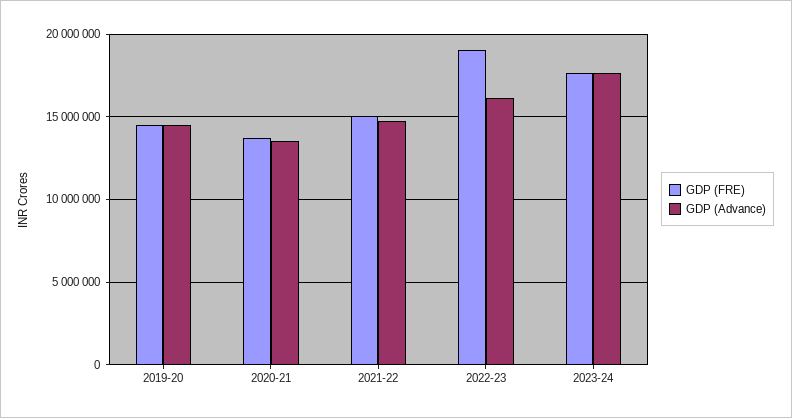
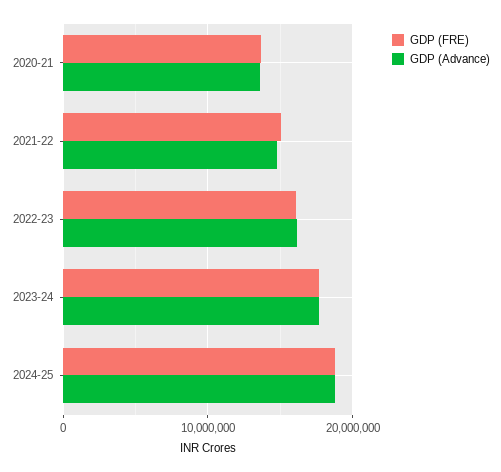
GDP (FRE), 2019-20: 14500000 -> none
GDP (Advance), 2019-20: 14500000 -> none
GDP (FRE), 2022-23: 19000000 -> 16000000
GDP (FRE), 2024-25: none -> 19000000
GDP (Advance), 2024-25: none -> 19000000

